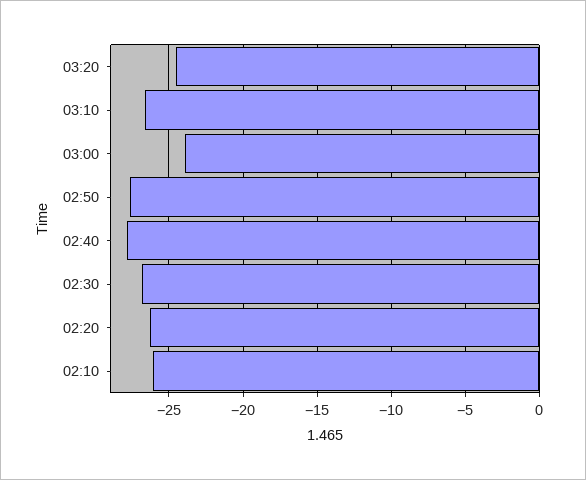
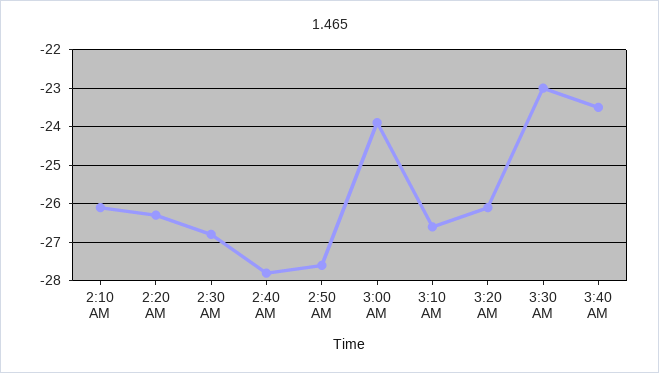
03:20: -24.5 -> -26
3:30 AM: none -> -23
3:40 AM: none -> -23.5

